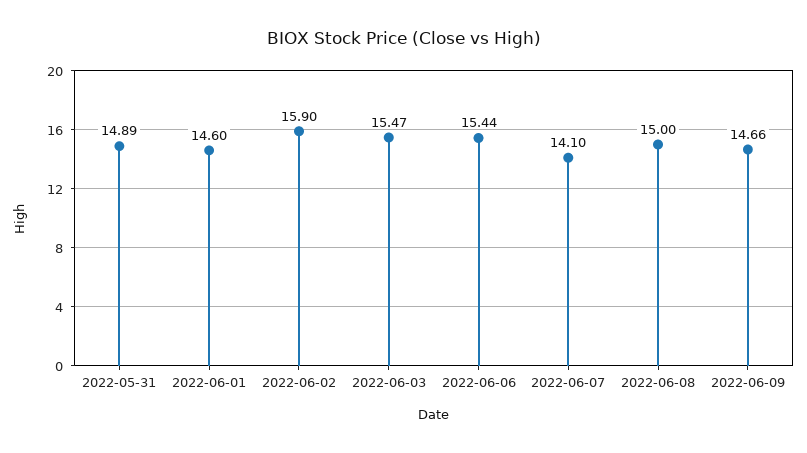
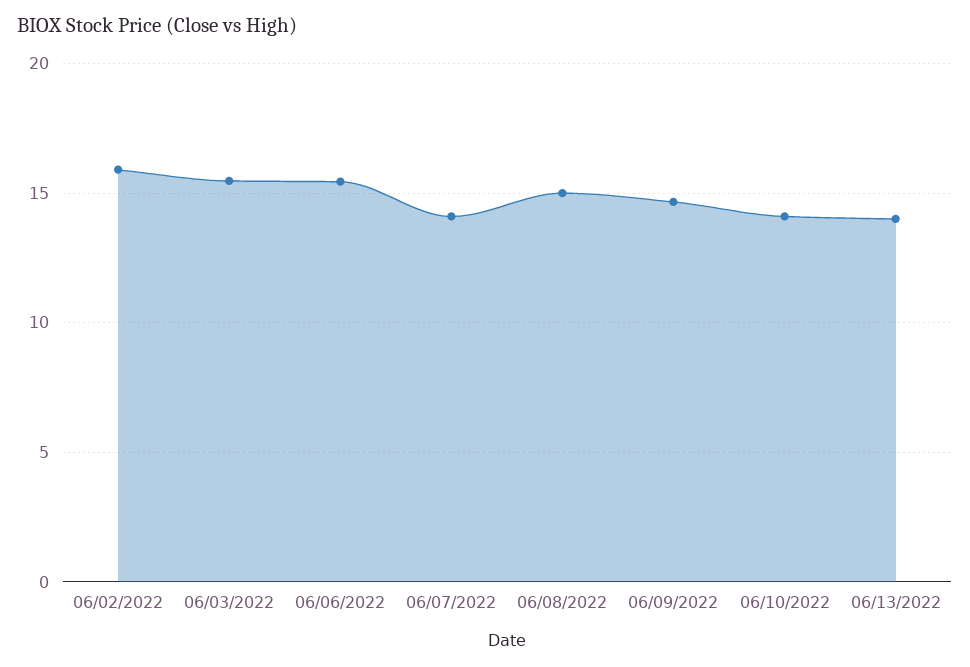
2022-05-31: 14.89 -> none
2022-06-01: 14.6 -> none
06/10/2022: none -> 14
06/13/2022: none -> 14

